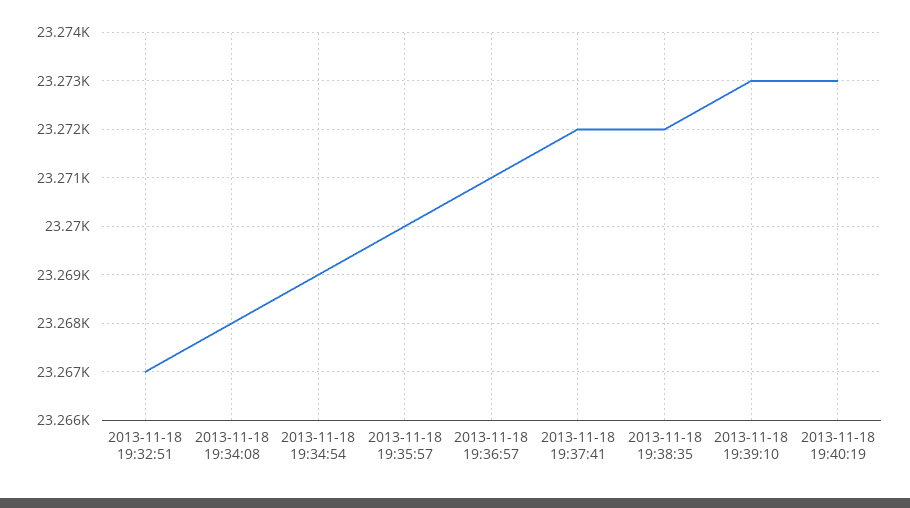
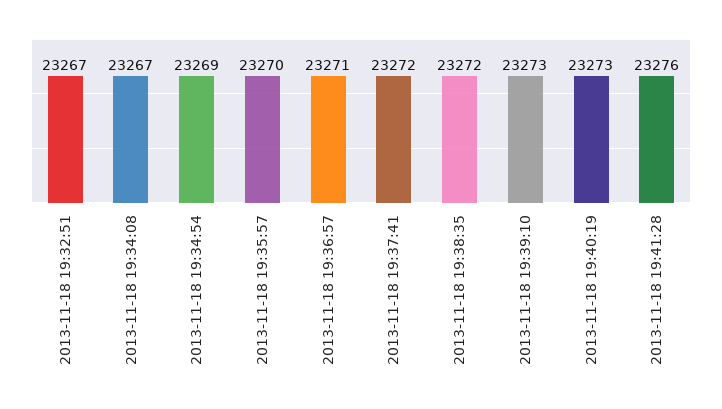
2013-11-18 19:34:08: 23268 -> 23267
2013-11-18 19:41:28: none -> 23276

